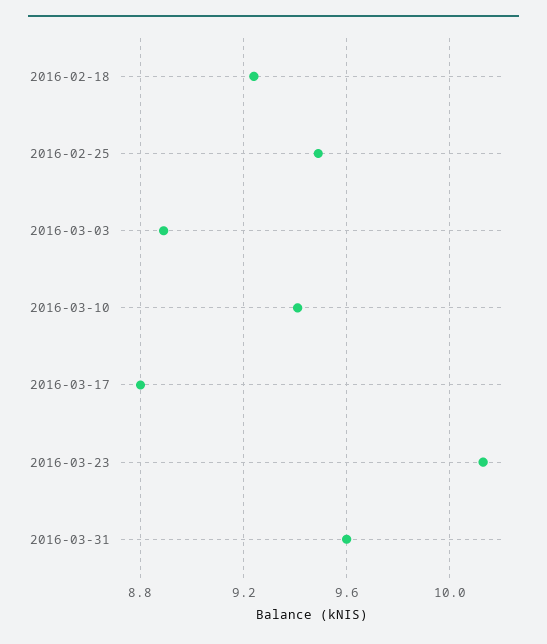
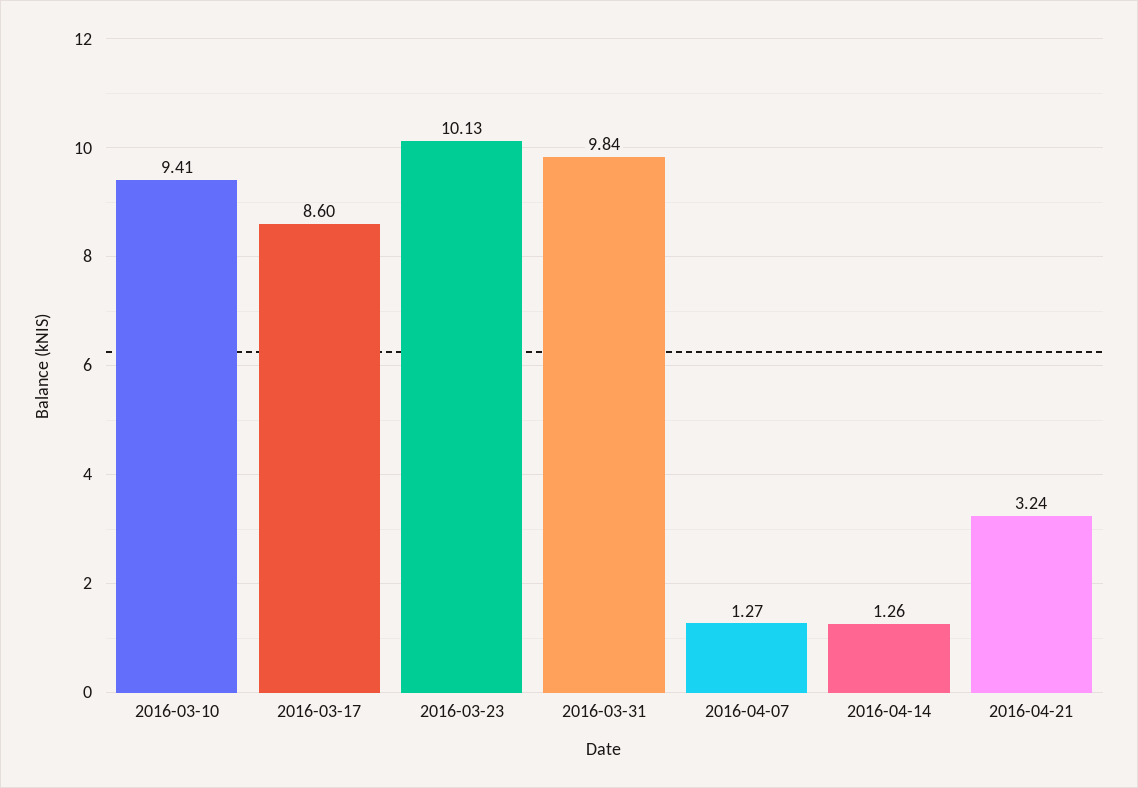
2016-02-18: 9.25 -> none
2016-02-25: 9.5 -> none
2016-03-03: 8.9 -> none
2016-03-17: 8.8 -> 8.6
2016-03-31: 9.6 -> 9.84
2016-04-07: none -> 1.27
2016-04-14: none -> 1.26
2016-04-21: none -> 3.24

